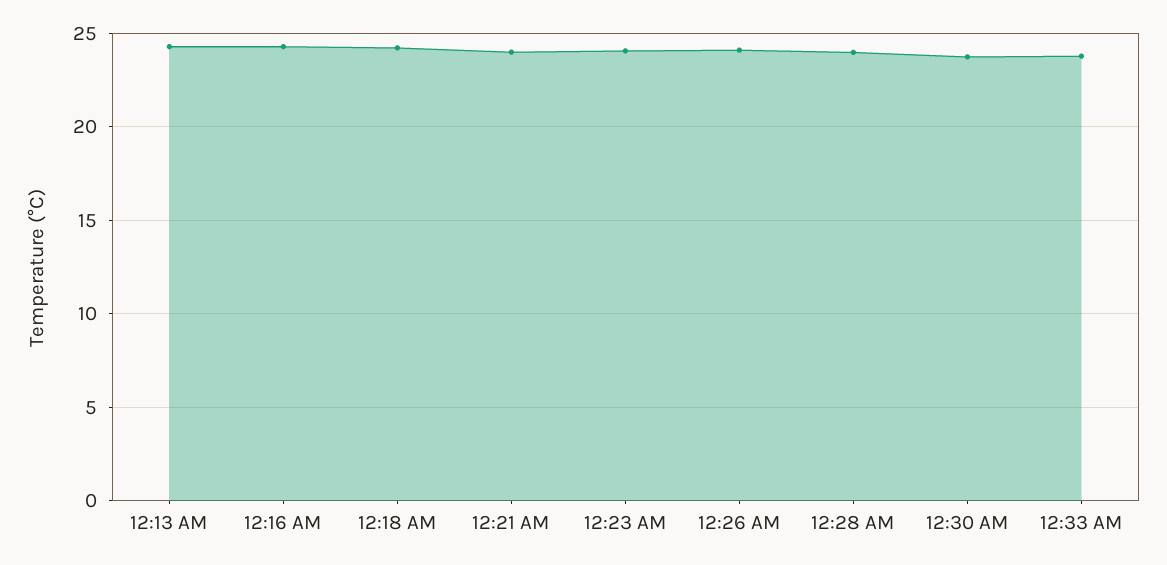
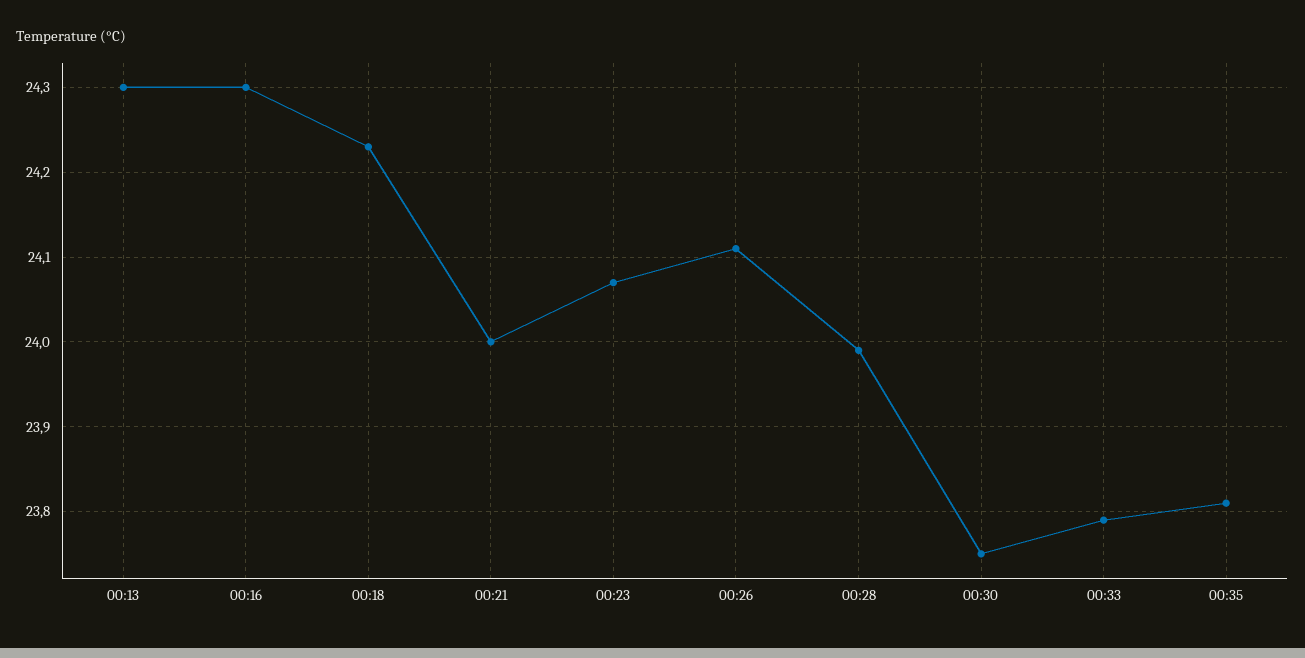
00:35: none -> 23.81

